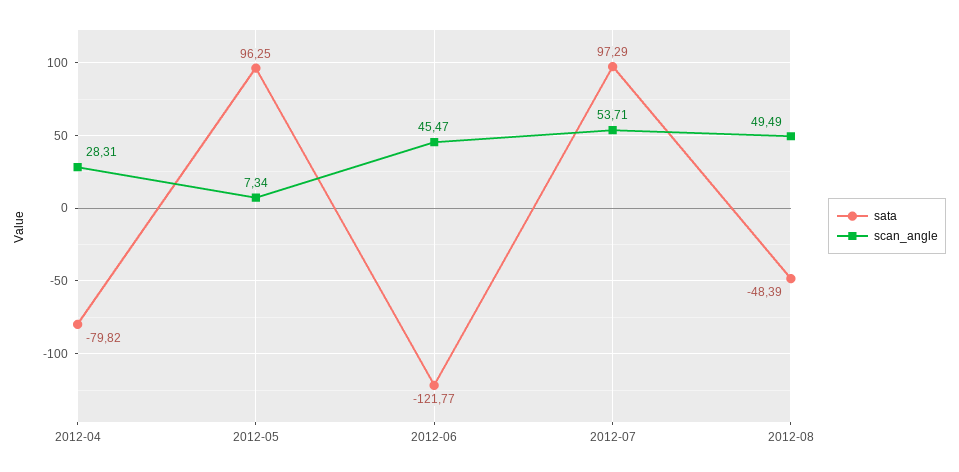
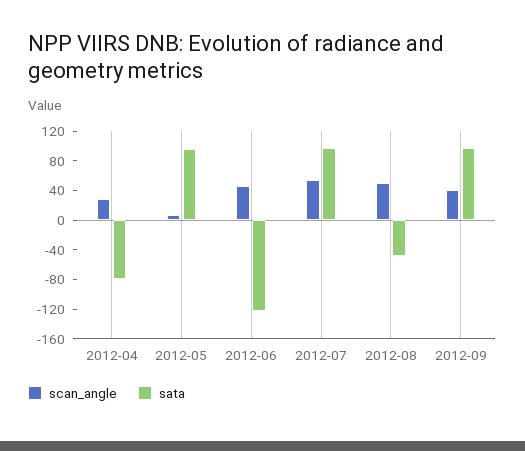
scan_angle, 2012-09: none -> 40
sata, 2012-09: none -> 100

